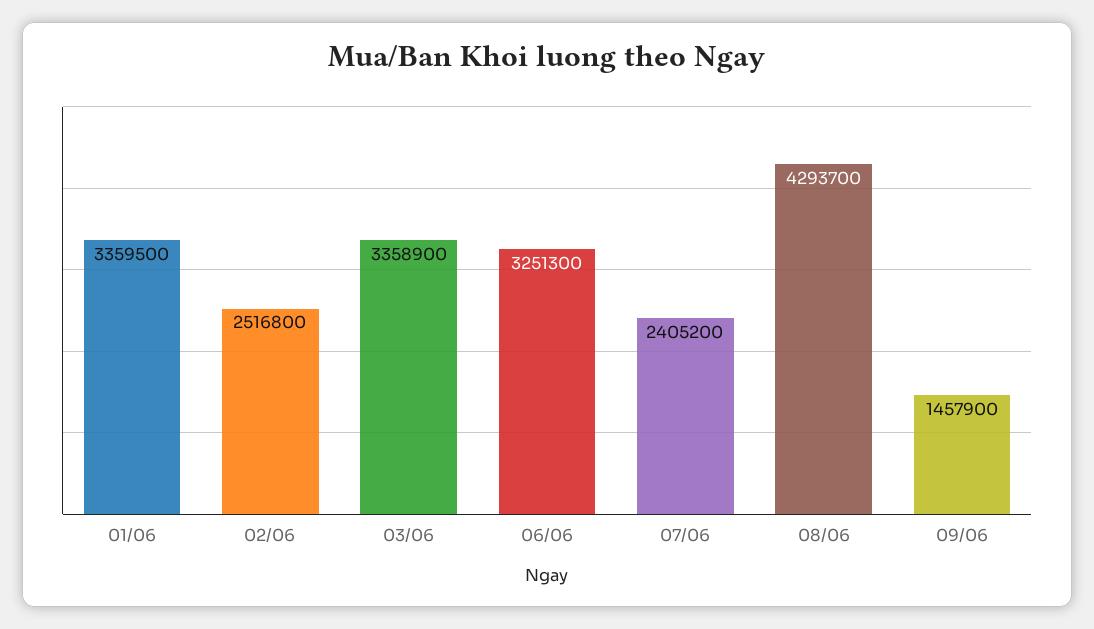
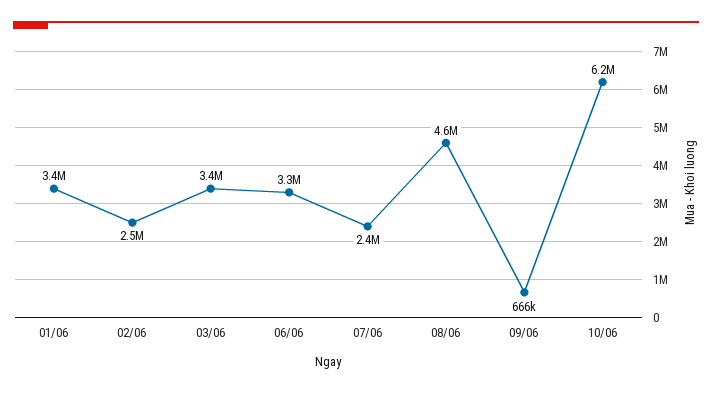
08/06: 4293700 -> 4600000
09/06: 1457900 -> 666000
10/06: none -> 6200000

